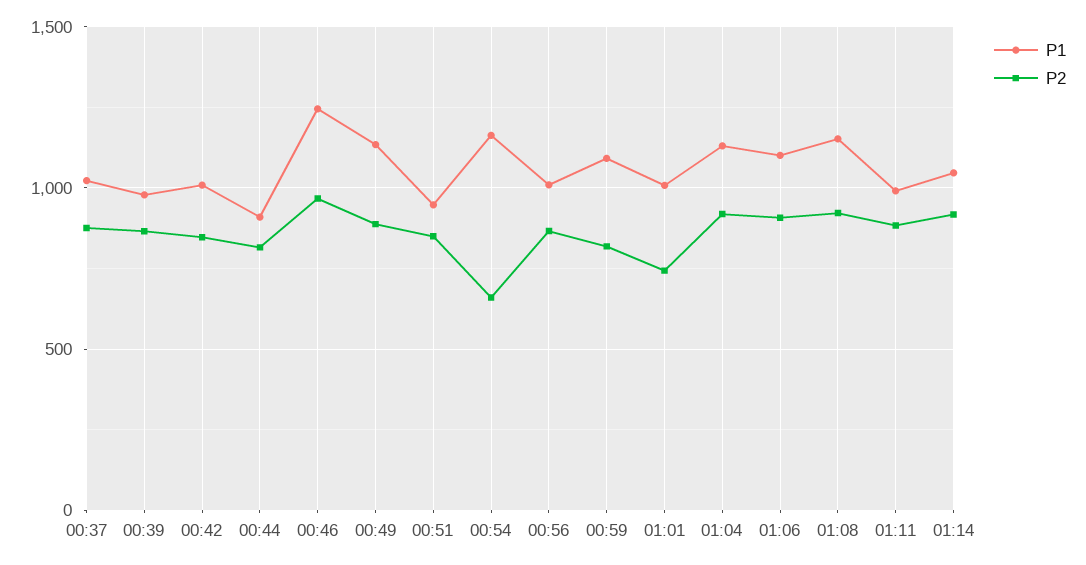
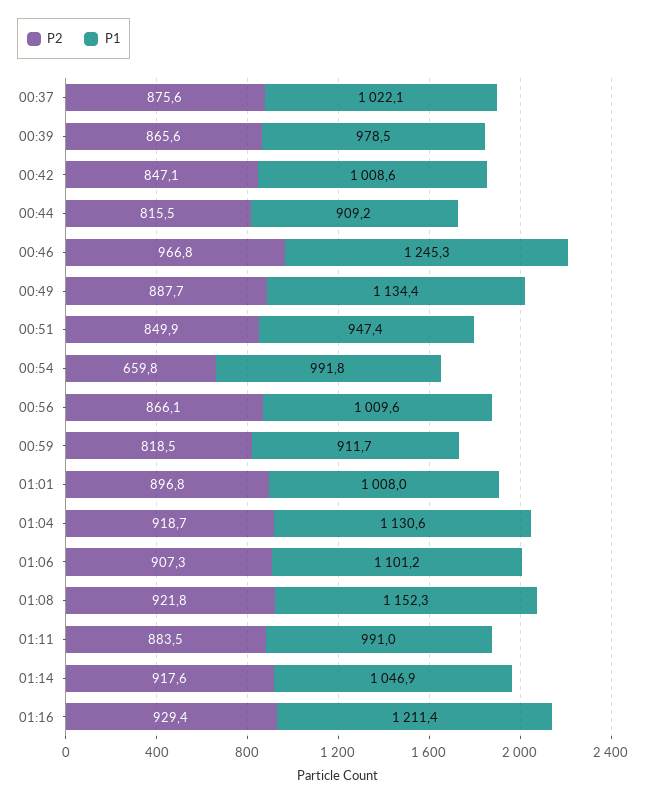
P1, 00:54: 1150 -> 991.8
P1, 00:59: 1100 -> 911.7
P2, 01:01: 750 -> 896.8
P2, 01:16: none -> 929.4
P1, 01:16: none -> 1211.4

